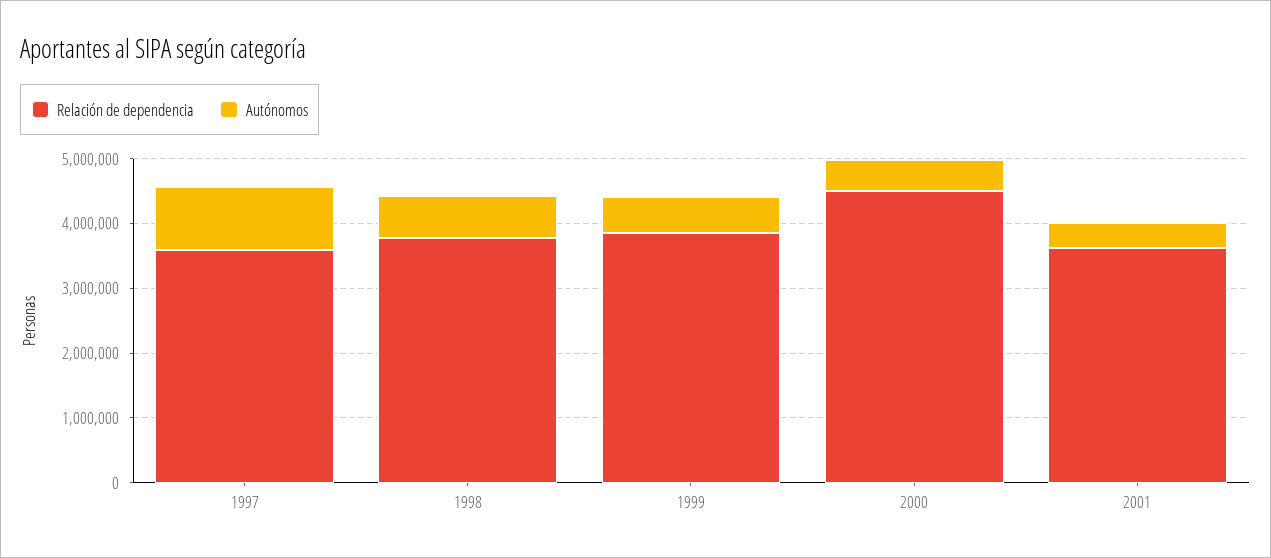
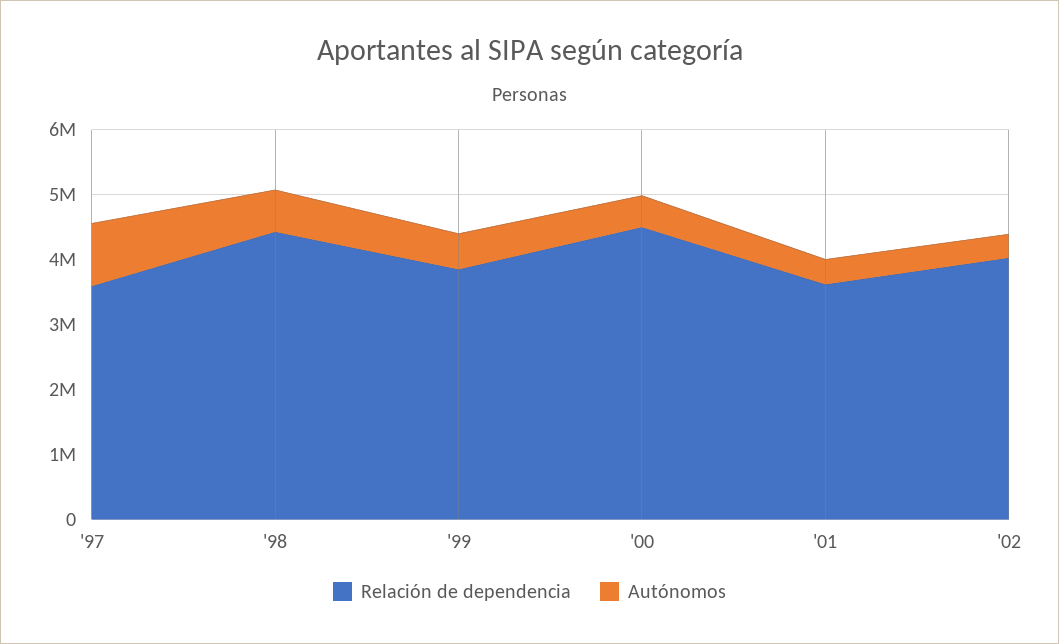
Relación de dependencia, 1998: 3800000 -> 4400000
Relación de dependencia, '02: none -> 4000000
Autónomos, '02: none -> 400000

